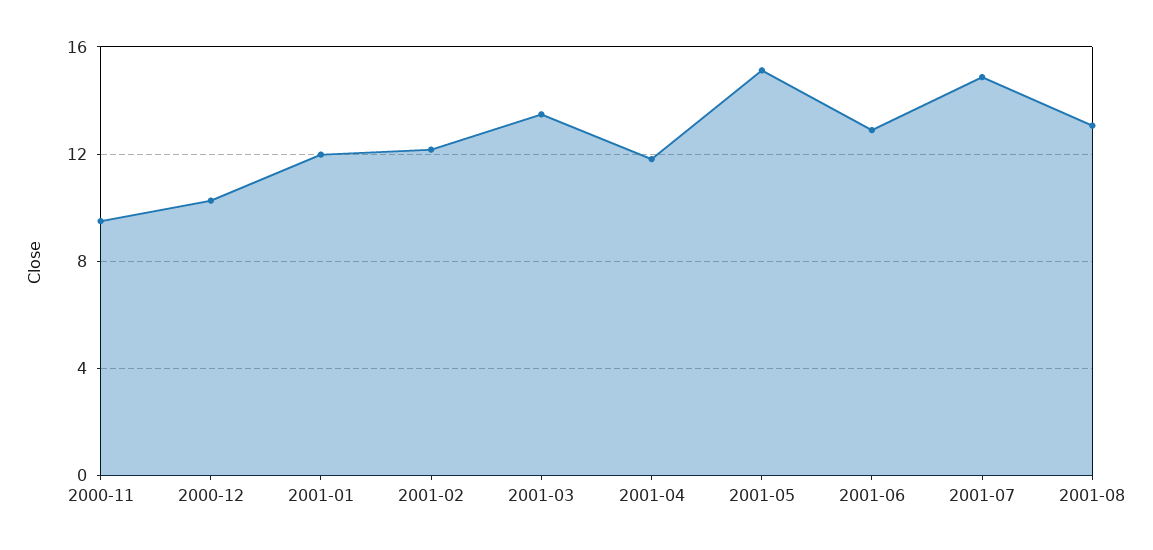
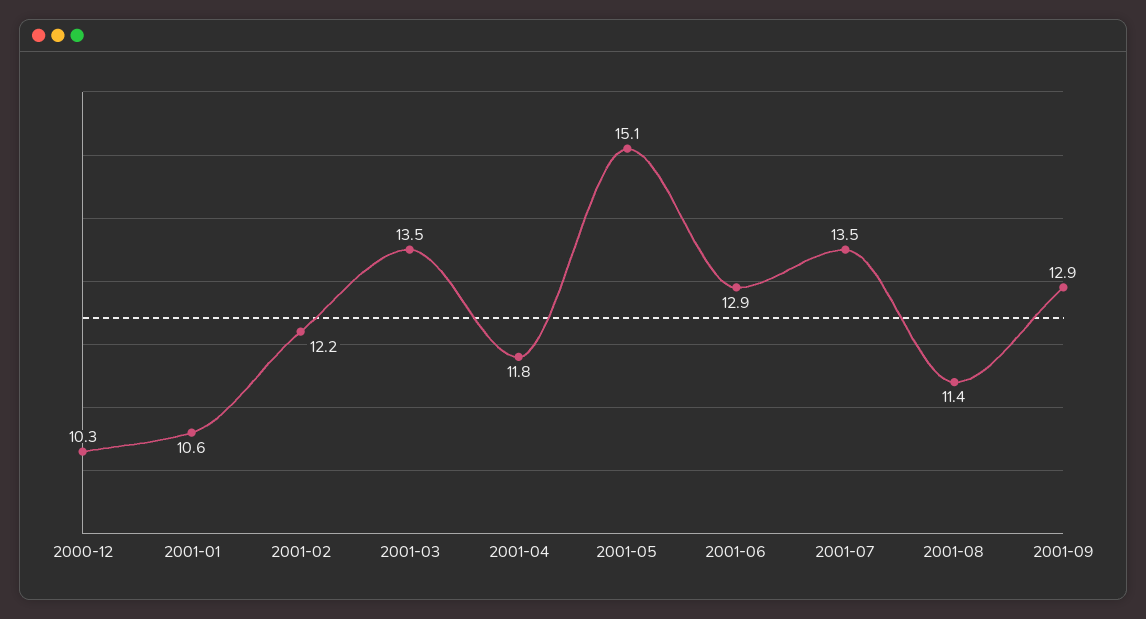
2000-11: 9.5 -> none
2001-01: 12 -> 10.6
2001-07: 15 -> 13.5
2001-08: 13 -> 11.4
2001-09: none -> 12.9

